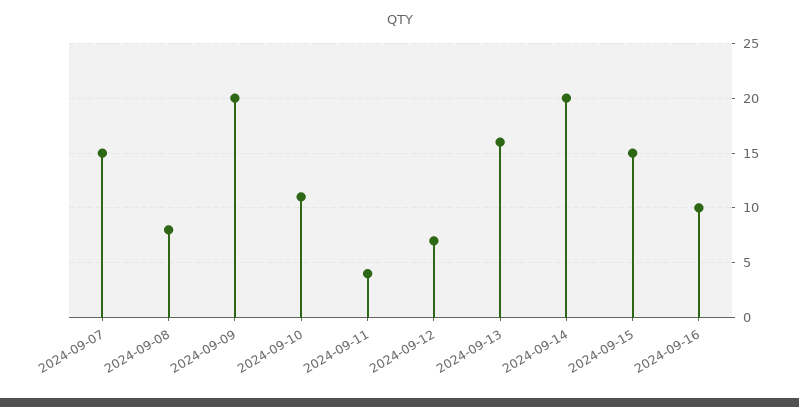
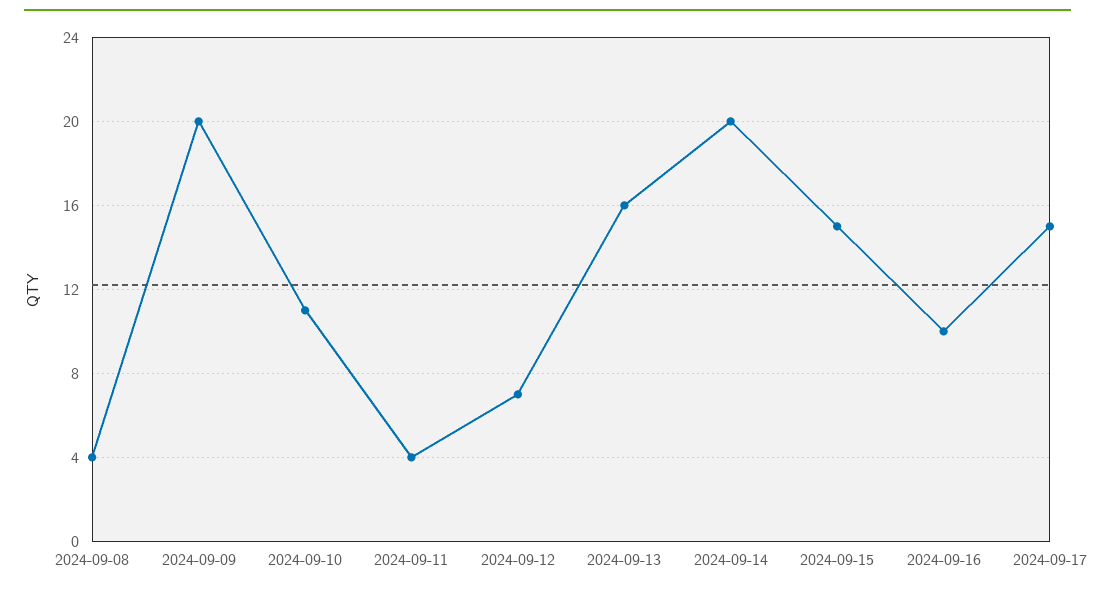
2024-09-07: 15 -> none
2024-09-08: 8 -> 4
2024-09-17: none -> 15

